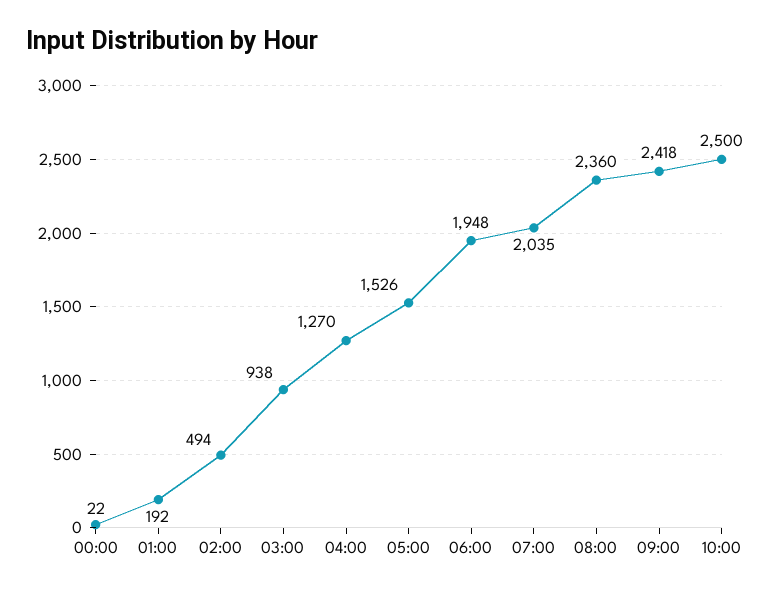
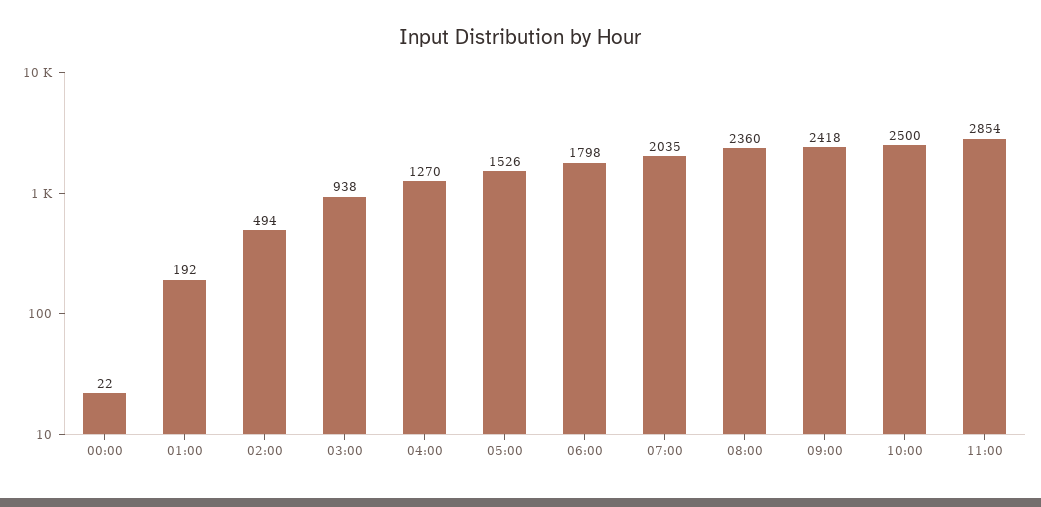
06:00: 1948 -> 1798
11:00: none -> 2854

